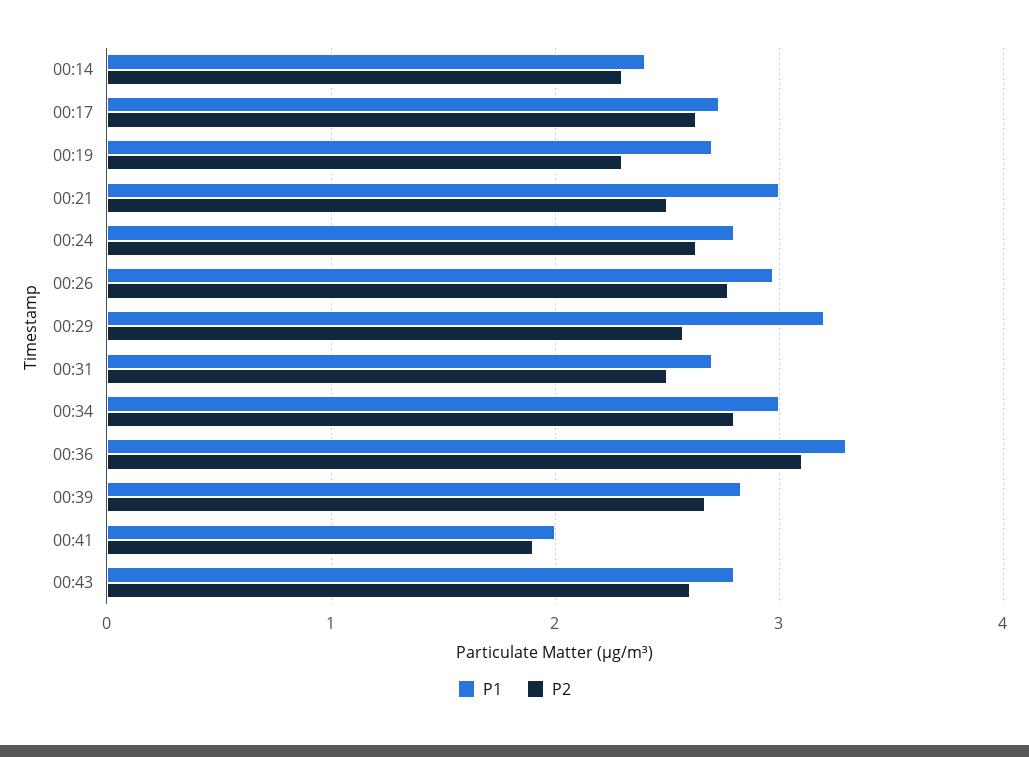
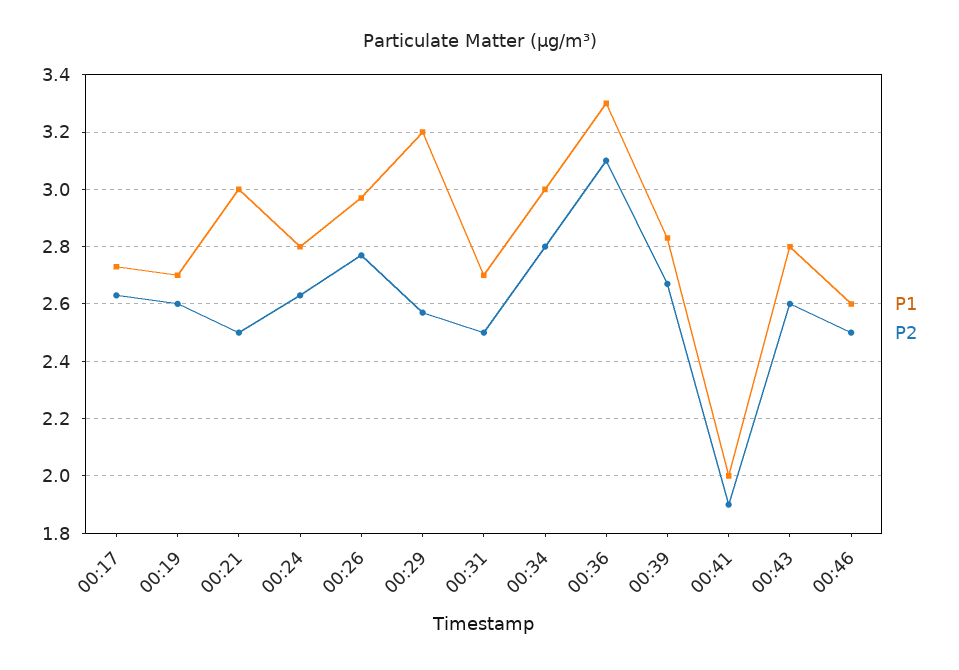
P1, 00:14: 2.4 -> none
P2, 00:14: 2.3 -> none
P2, 00:19: 2.3 -> 2.6
P1, 00:46: none -> 2.6
P2, 00:46: none -> 2.5

